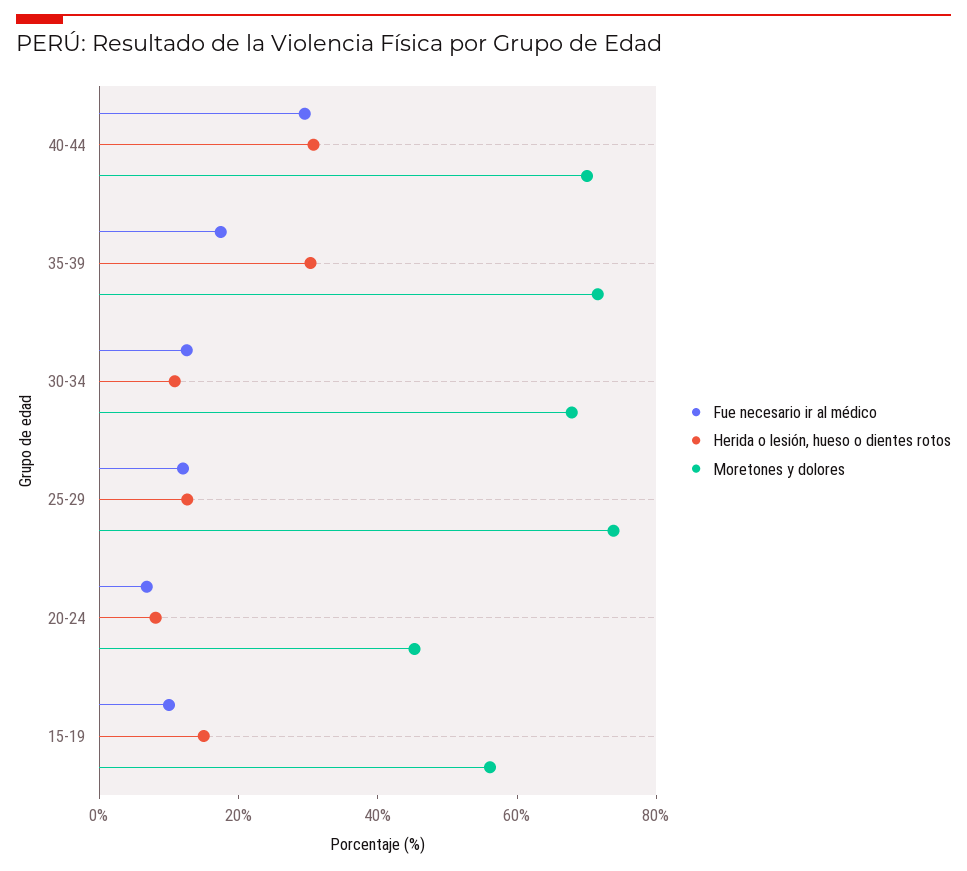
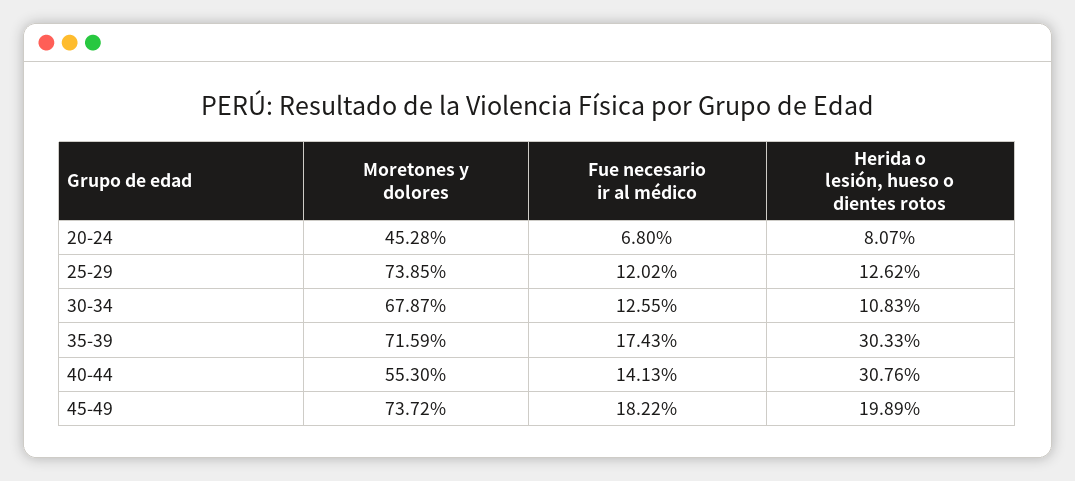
Fue necesario ir al médico, 40-44: 30 -> 14.13
Moretones y dolores, 40-44: 70 -> 55.3
Fue necesario ir al médico, 15-19: 10 -> none
Herida o lesión, hueso o dientes rotos, 15-19: 15 -> none
Moretones y dolores, 15-19: 55 -> none
Moretones y dolores, 45-49: none -> 73.72
Fue necesario ir al médico, 45-49: none -> 18.22
Herida o lesión, hueso o dientes rotos, 45-49: none -> 19.89

